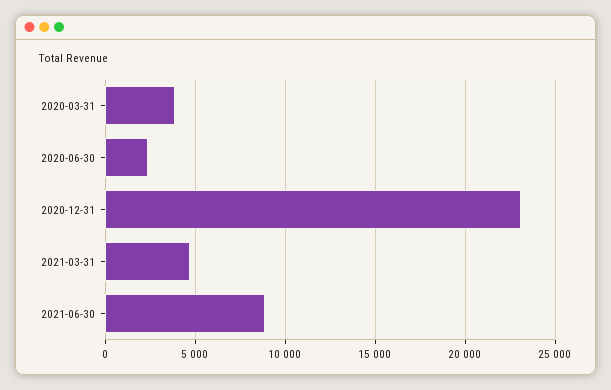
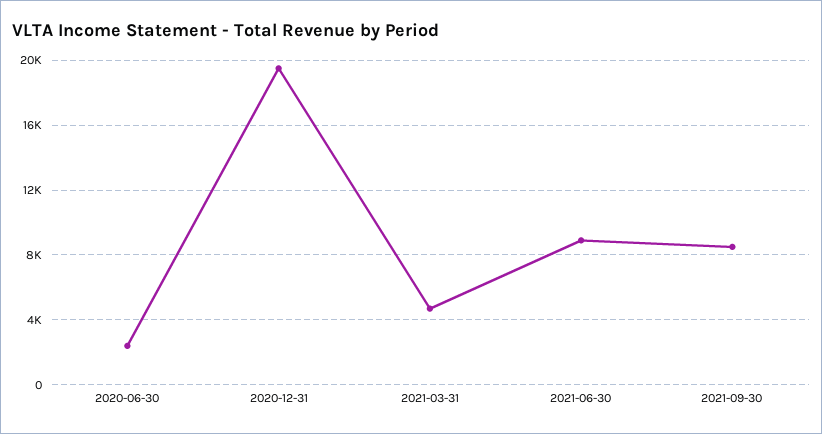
2020-03-31: 4000 -> none
2020-12-31: 23000 -> 19500
2021-09-30: none -> 8500

